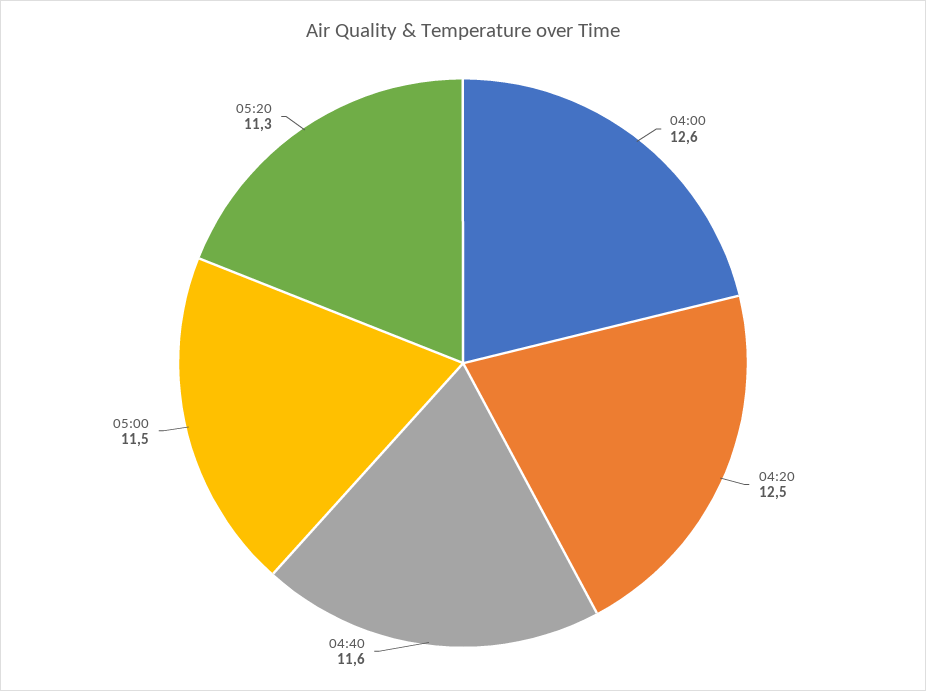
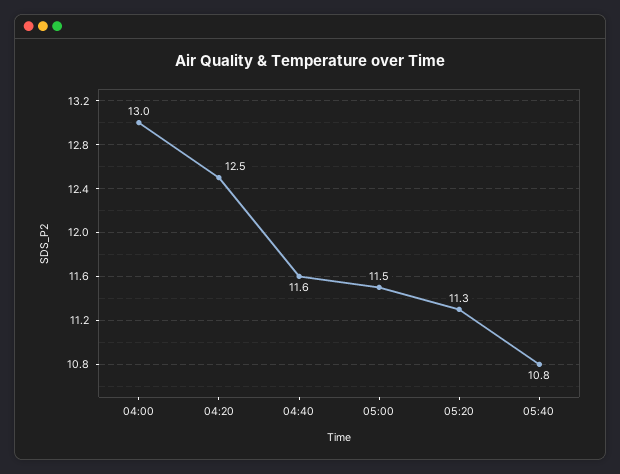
04:00: 12.6 -> 13
05:40: none -> 10.8

